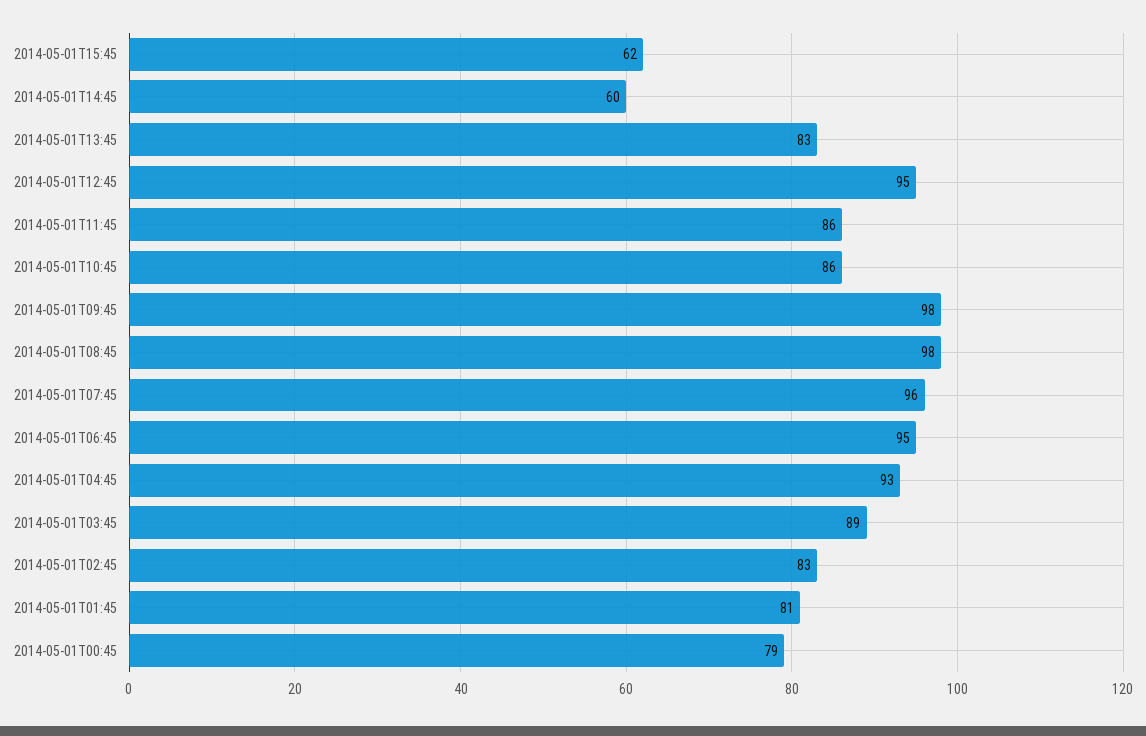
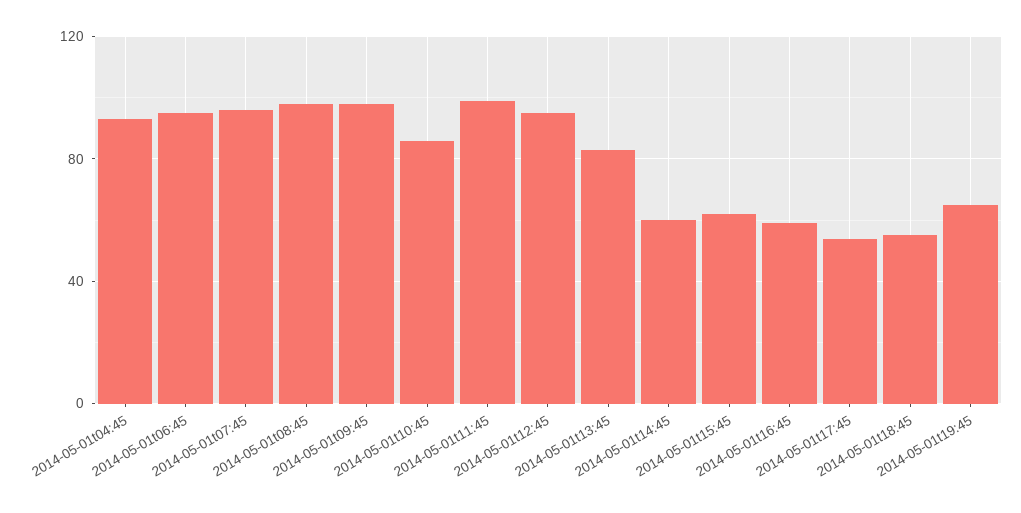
2014-05-01T11:45: 86 -> 100
2014-05-01T03:45: 89 -> none
2014-05-01T02:45: 83 -> none
2014-05-01T01:45: 81 -> none
2014-05-01T00:45: 79 -> none
2014-05-01t16:45: none -> 60
2014-05-01t17:45: none -> 55
2014-05-01t18:45: none -> 55
2014-05-01t19:45: none -> 65

